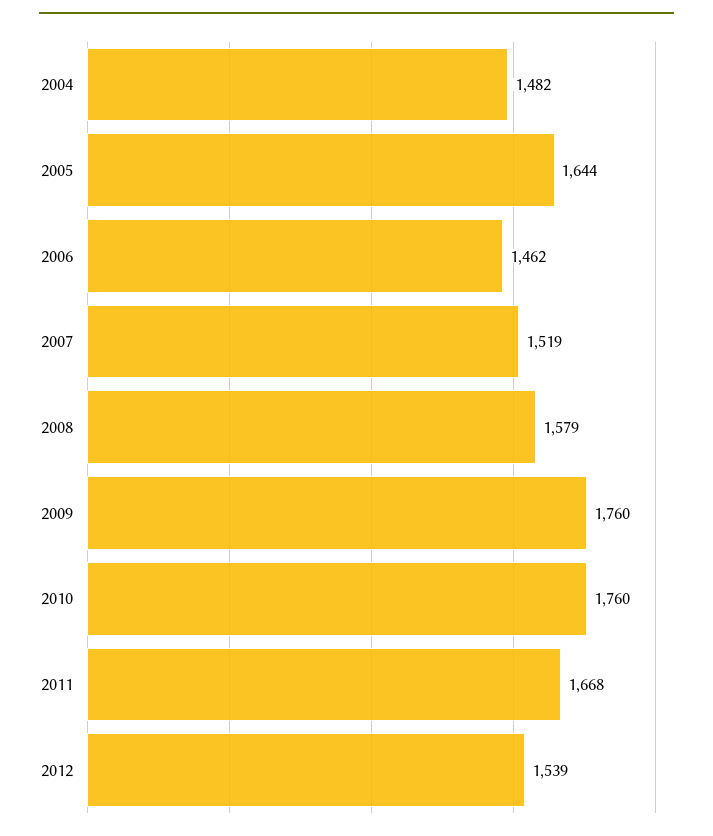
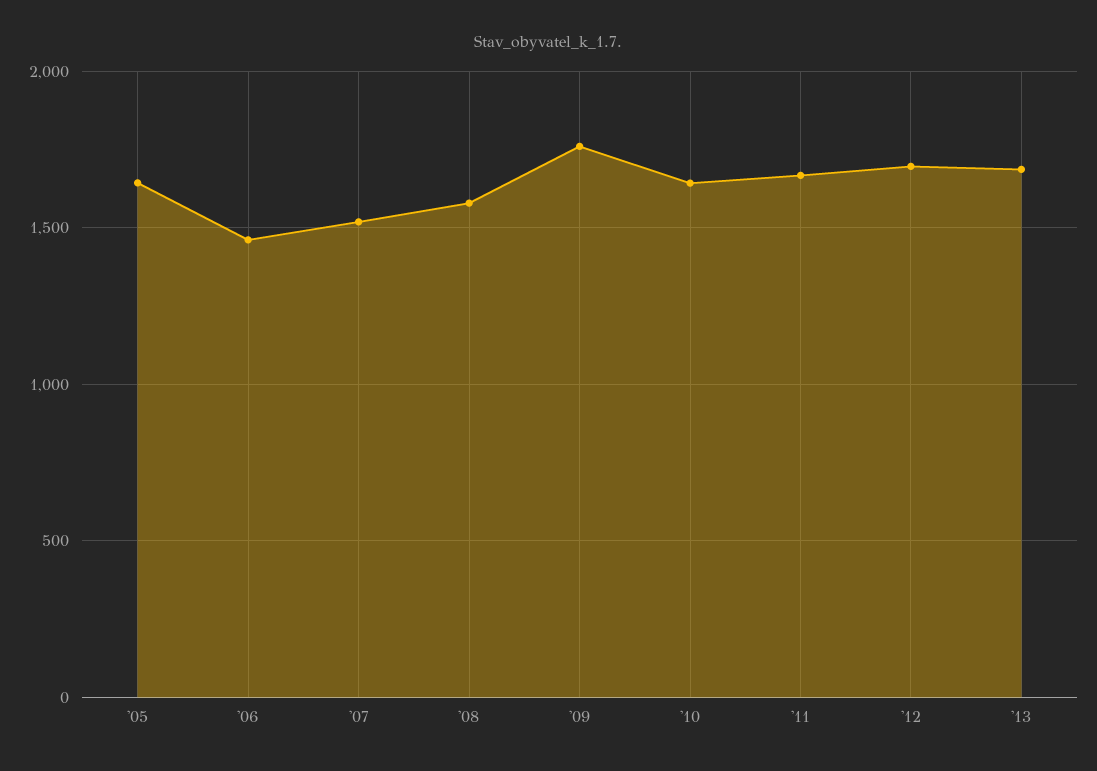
2004: 1482 -> none
2010: 1760 -> 1650
2012: 1539 -> 1700
'13: none -> 1700

